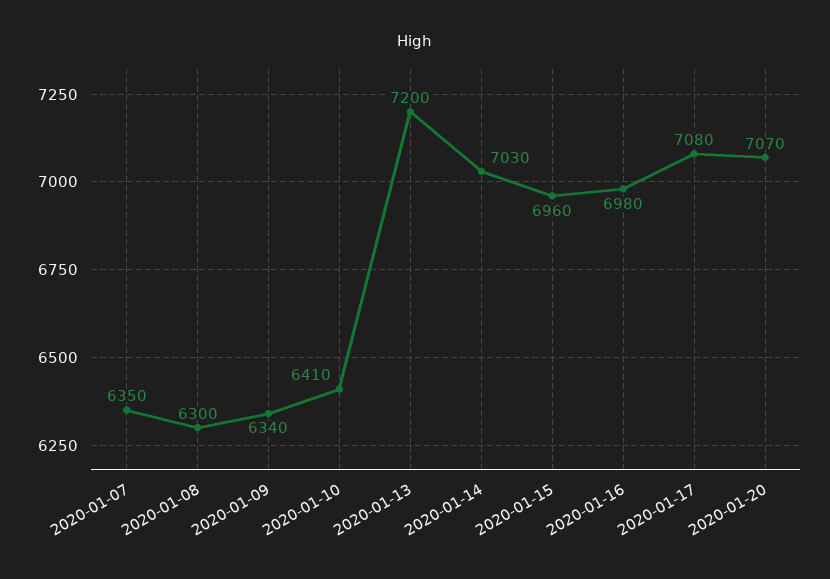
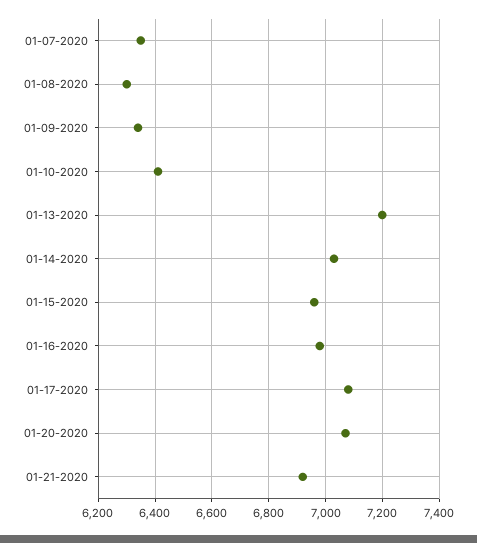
01-21-2020: none -> 6925

